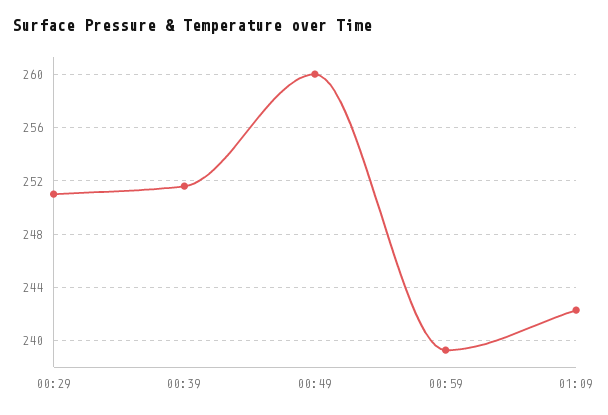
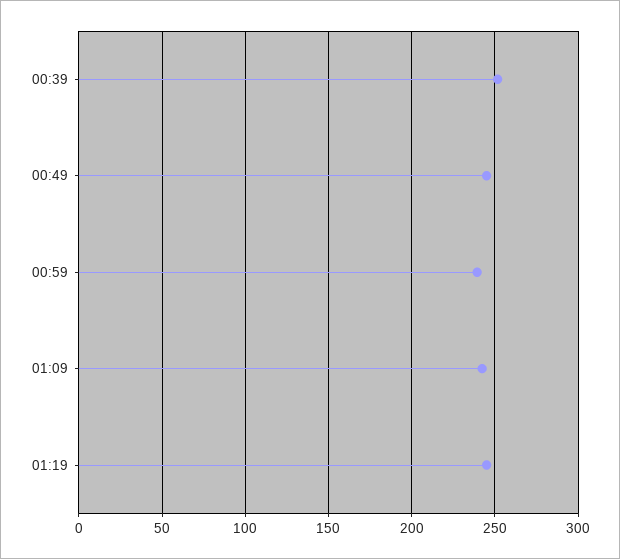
00:29: 251 -> none
00:49: 260 -> 245
01:19: none -> 245

